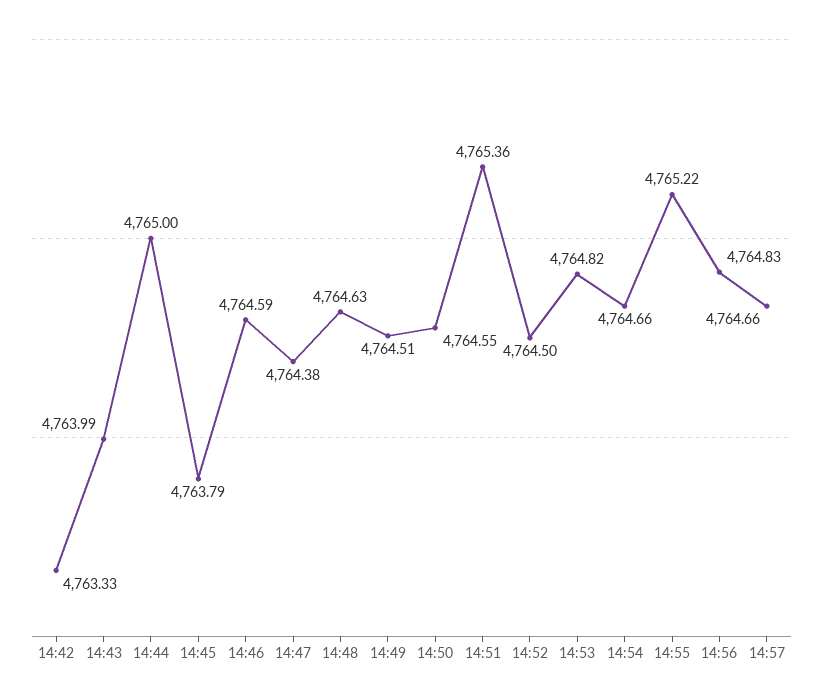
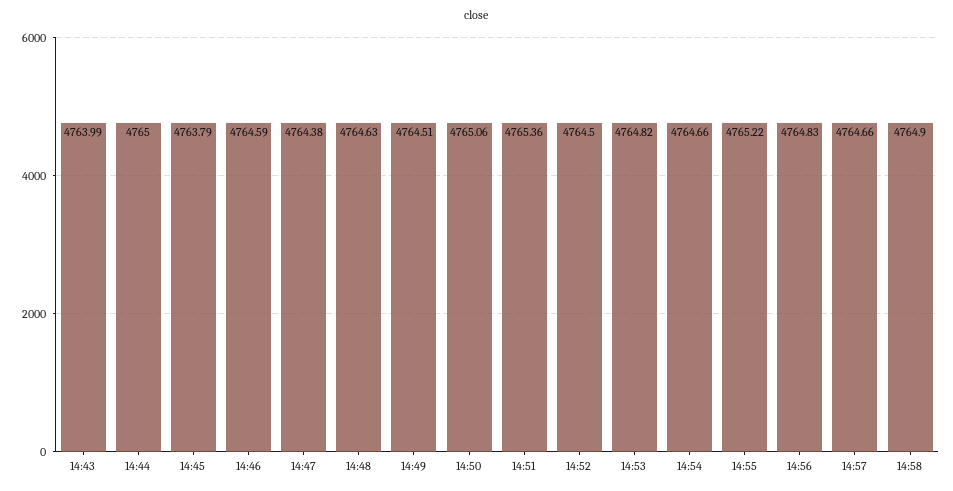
14:42: 4763.33 -> none
14:50: 4764.55 -> 4765.06
14:58: none -> 4764.9

